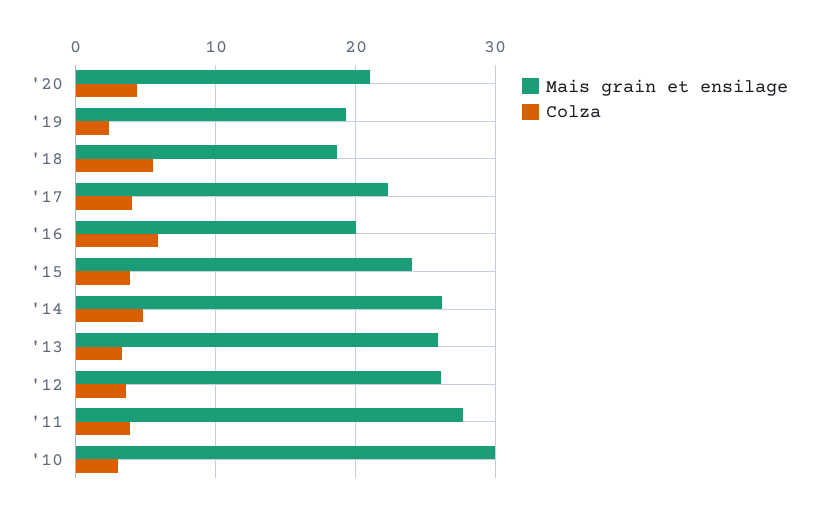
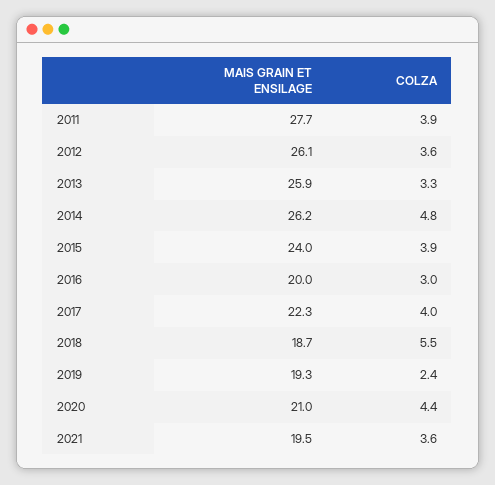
Colza, '16: 6 -> 3
Mais grain et ensilage, '10: 30 -> none
Colza, '10: 3 -> none
Mais grain et ensilage, 2021: none -> 19.5
Colza, 2021: none -> 3.6

